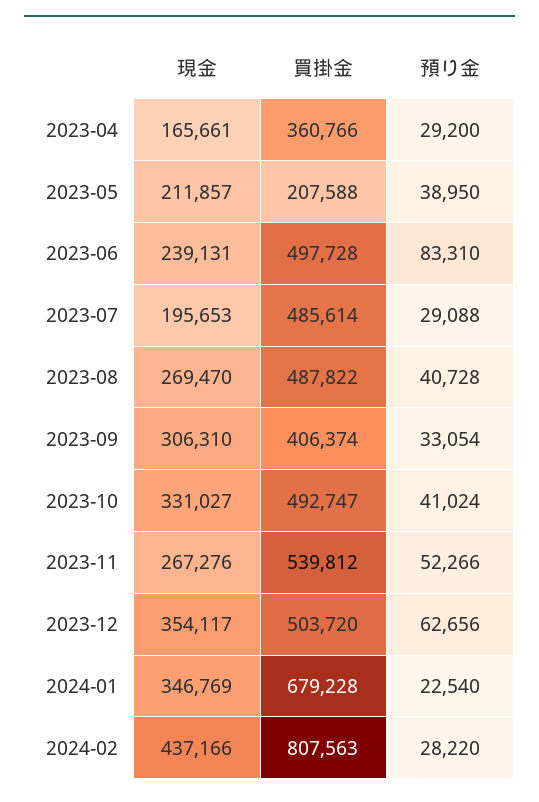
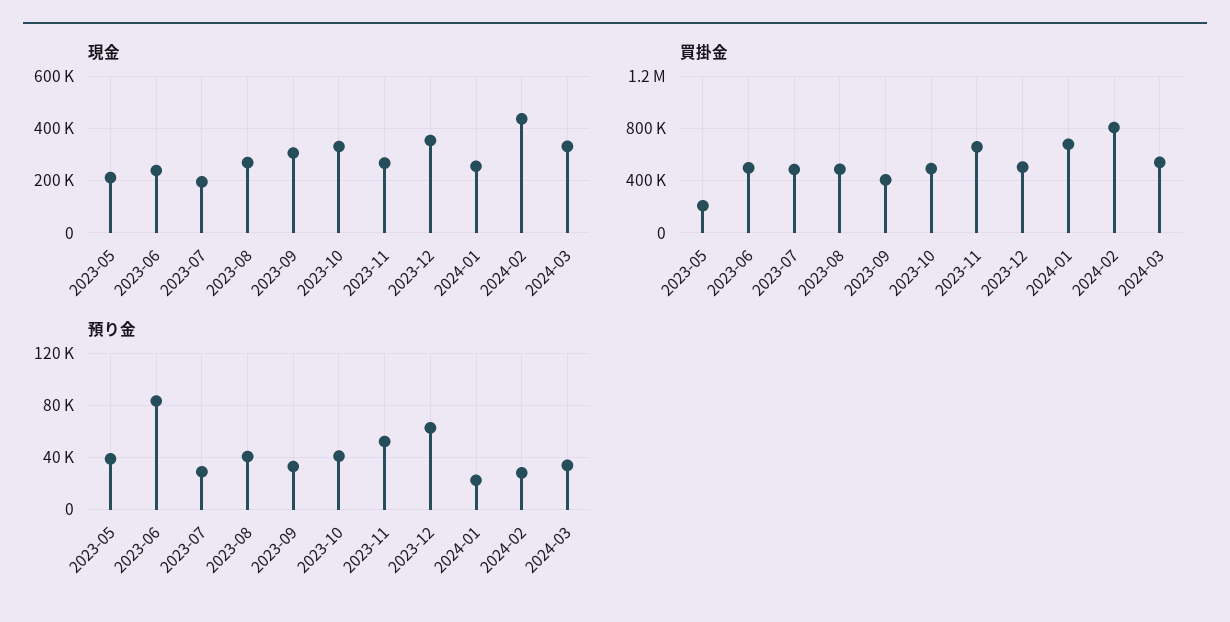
現金, 2023-04: 165661 -> none
買掛金, 2023-04: 360766 -> none
預り金, 2023-04: 29200 -> none
買掛金, 2023-11: 539812 -> 650000
現金, 2024-01: 346769 -> 250000
現金, 2024-03: none -> 325000
買掛金, 2024-03: none -> 550000
預り金, 2024-03: none -> 35000

